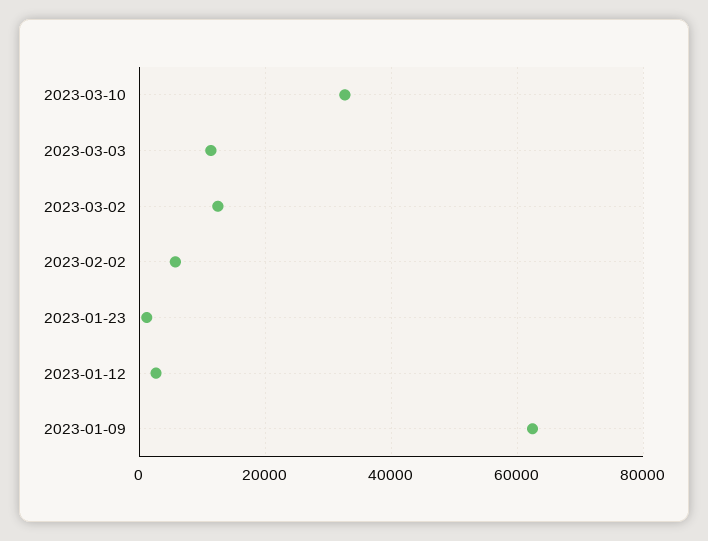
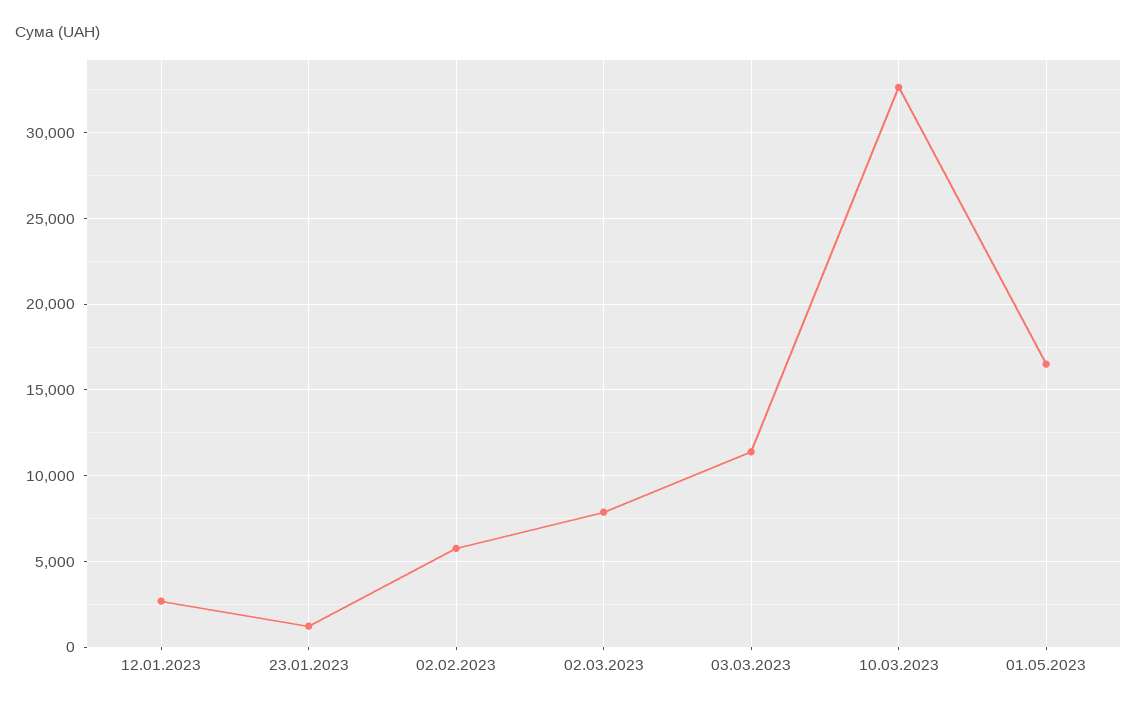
2023-03-02: 12000 -> 8000
2023-01-09: 62000 -> none
01.05.2023: none -> 16500

